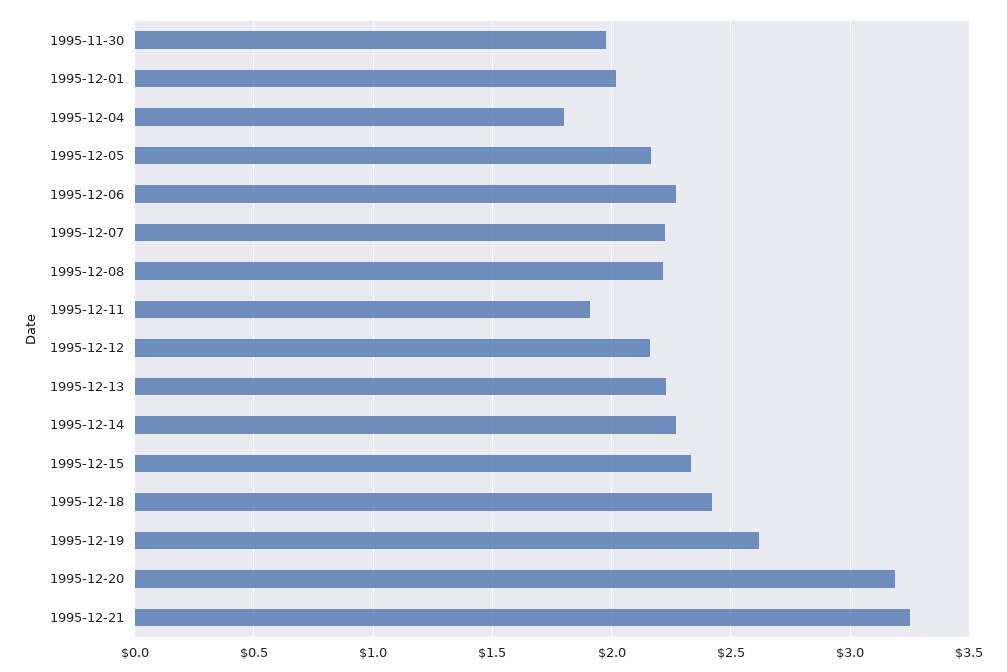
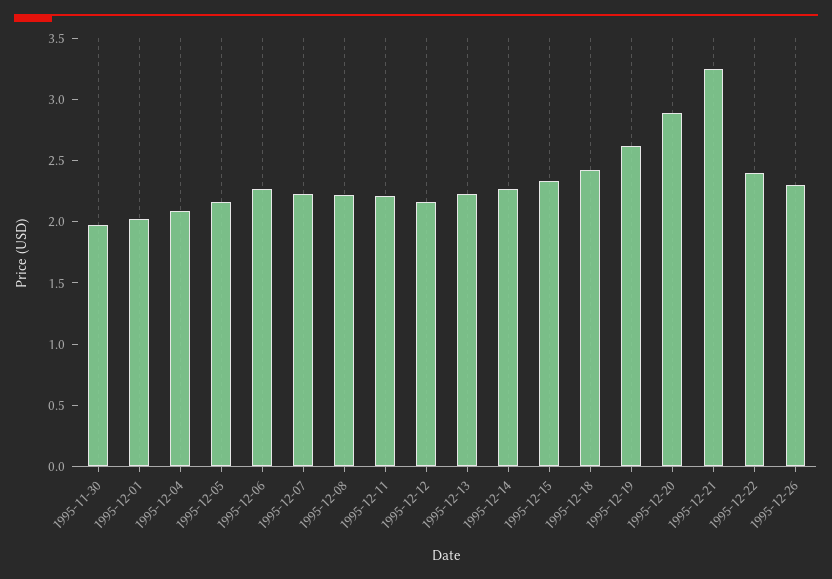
1995-12-04: 1.8 -> 2.1
1995-12-11: 1.9 -> 2.2
1995-12-20: 3.2 -> 2.9
1995-12-22: none -> 2.4
1995-12-26: none -> 2.3

